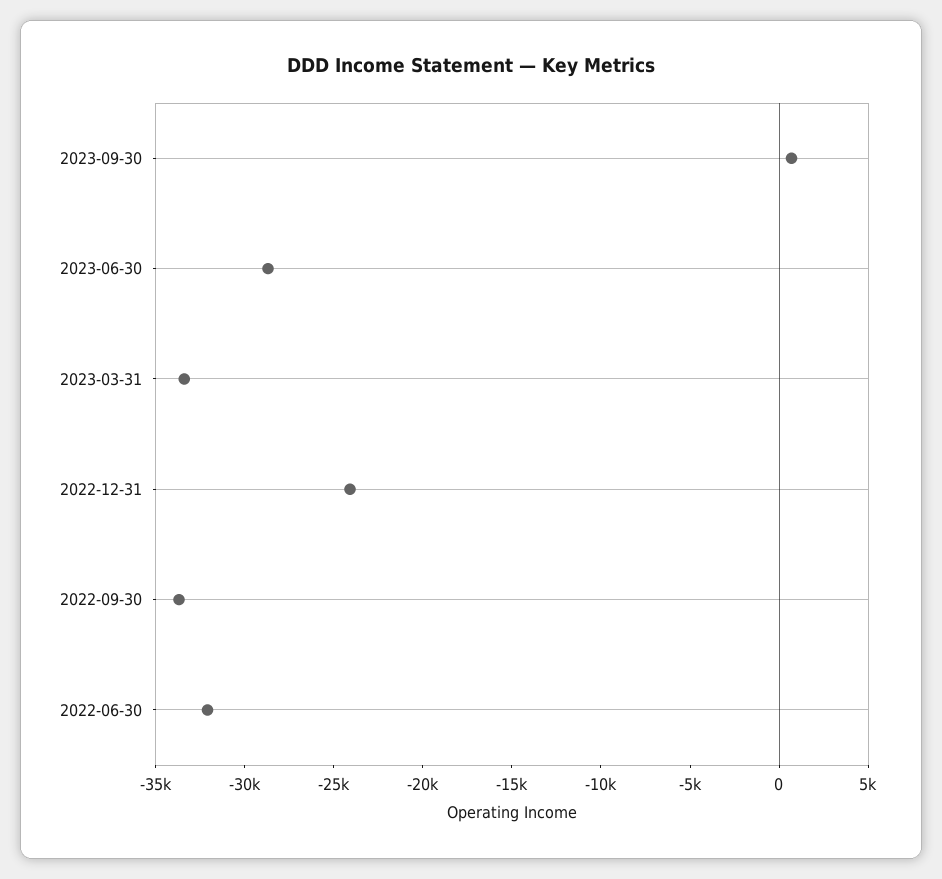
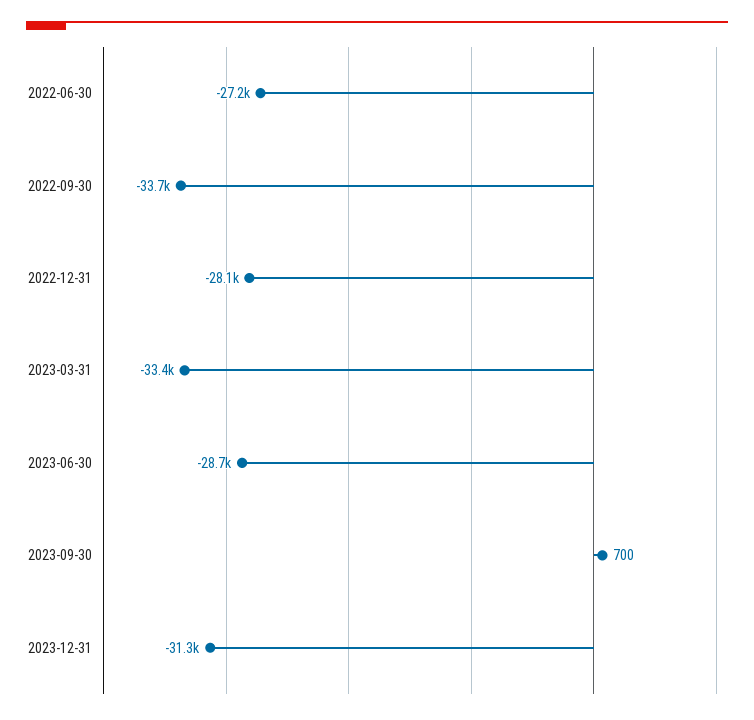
2022-12-31: -24000 -> -28100
2022-06-30: -32000 -> -27200
2023-12-31: none -> -31300

